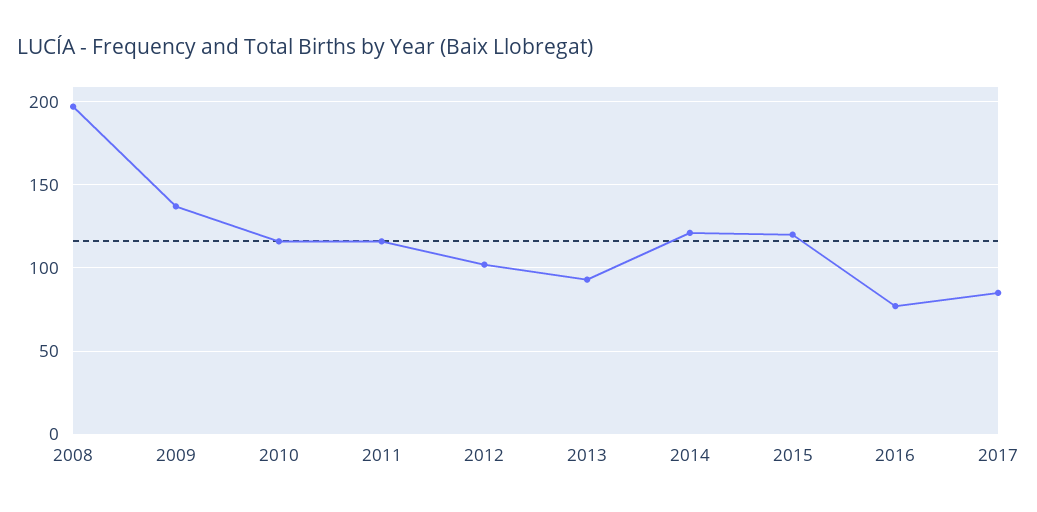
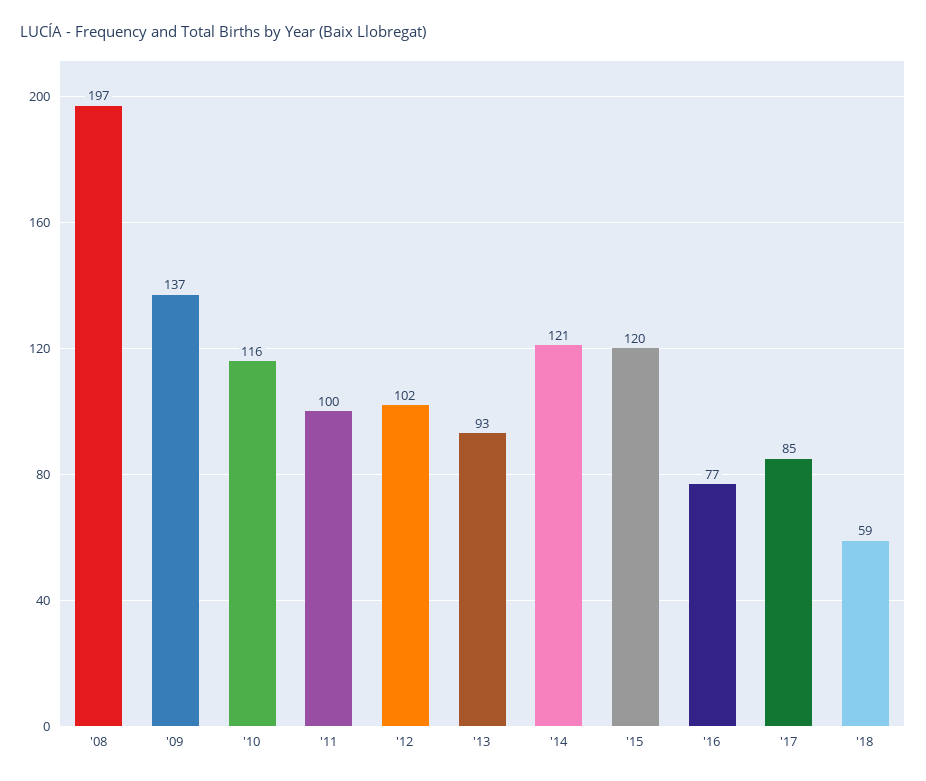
2011: 115 -> 100
'18: none -> 59

